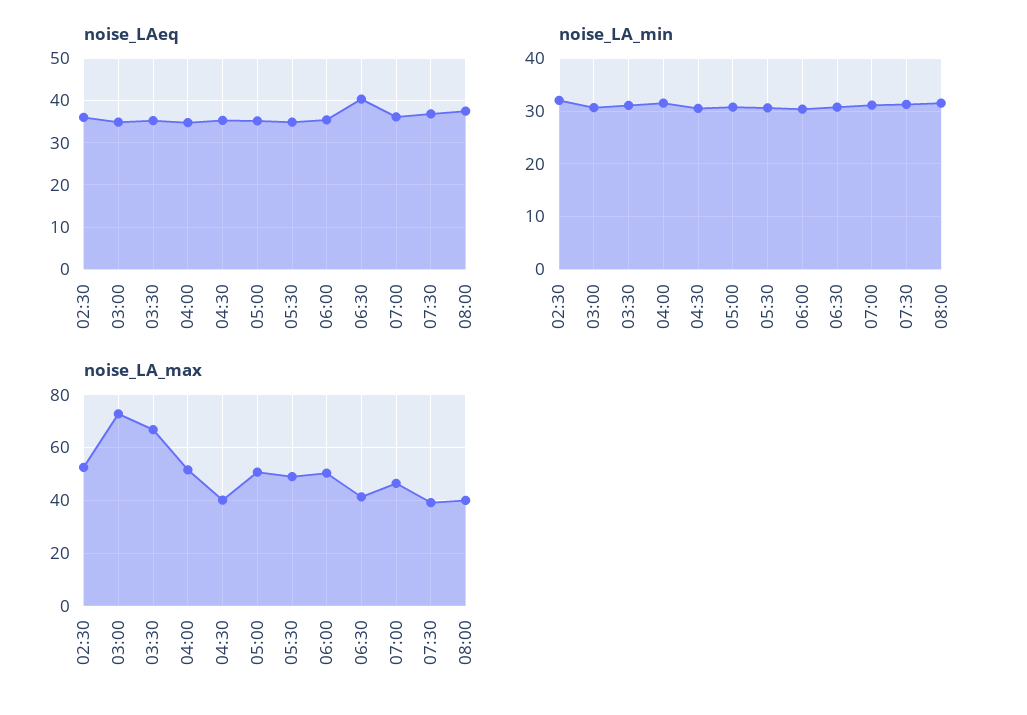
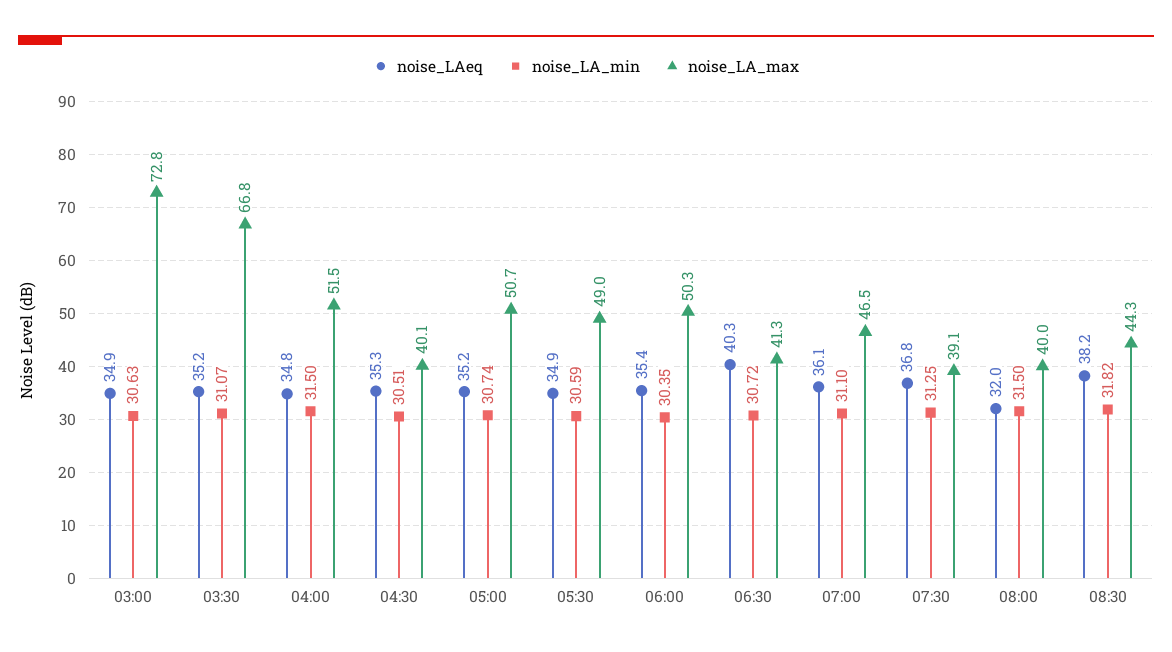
noise_LAeq, 02:30: 36 -> none
noise_LAeq, 08:00: 38 -> 32
noise_LA_min, 02:30: 32 -> none
noise_LA_max, 02:30: 52.5 -> none
noise_LAeq, 08:30: none -> 38.2
noise_LA_min, 08:30: none -> 31.82
noise_LA_max, 08:30: none -> 44.3

